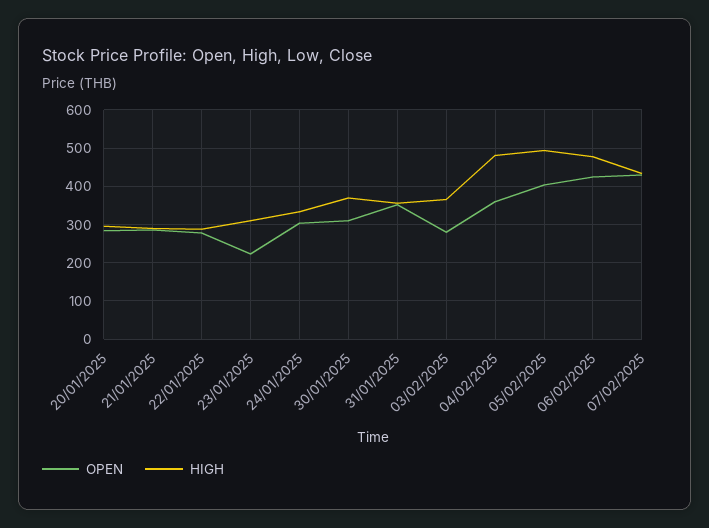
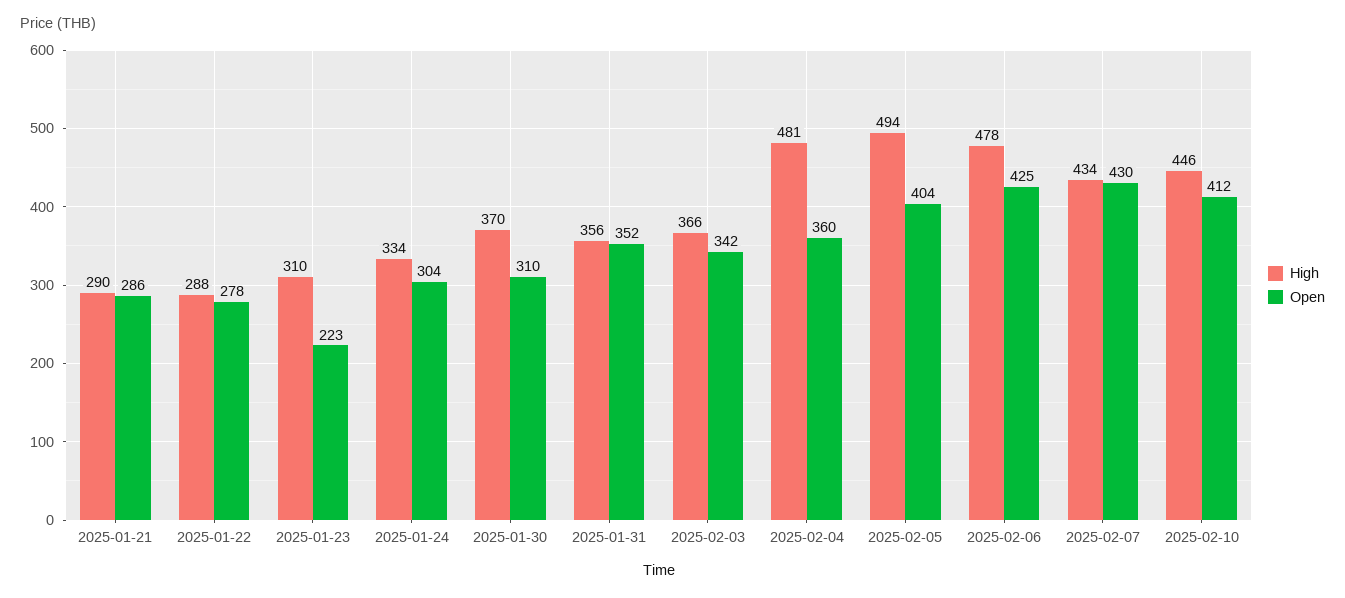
OPEN, 20/01/2025: 280 -> none
HIGH, 20/01/2025: 300 -> none
OPEN, 03/02/2025: 280 -> 342
HIGH, 2025-02-10: none -> 446
OPEN, 2025-02-10: none -> 412

